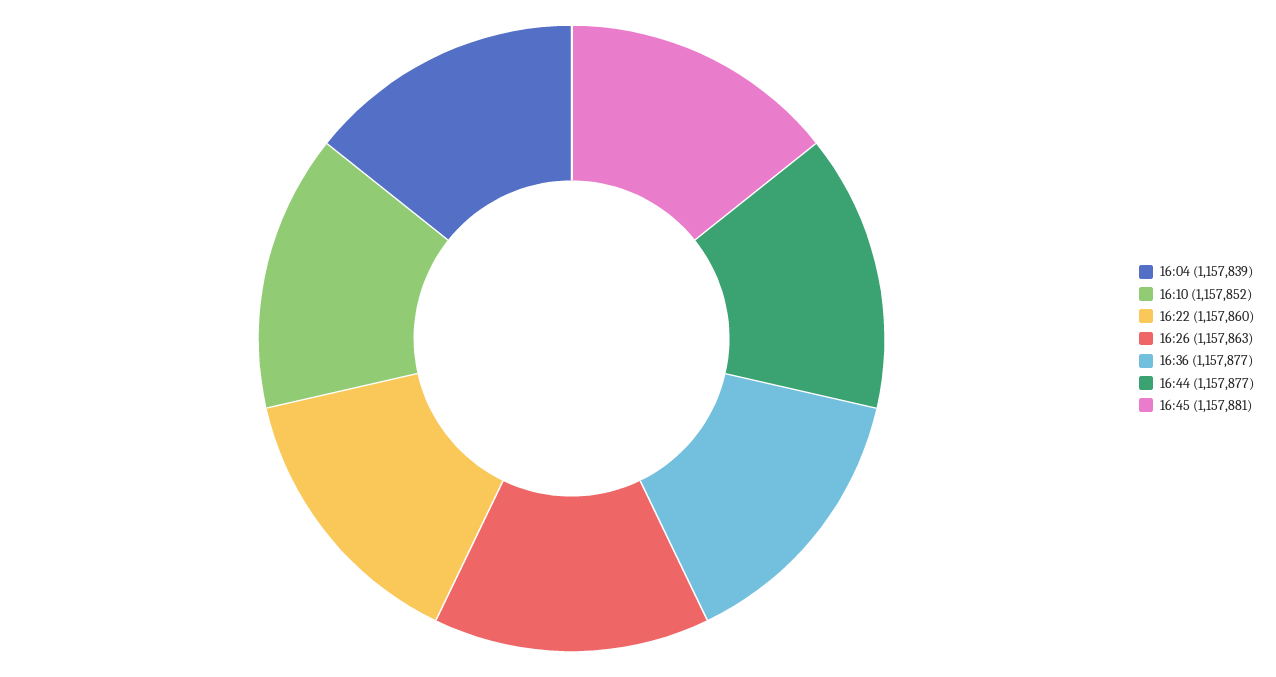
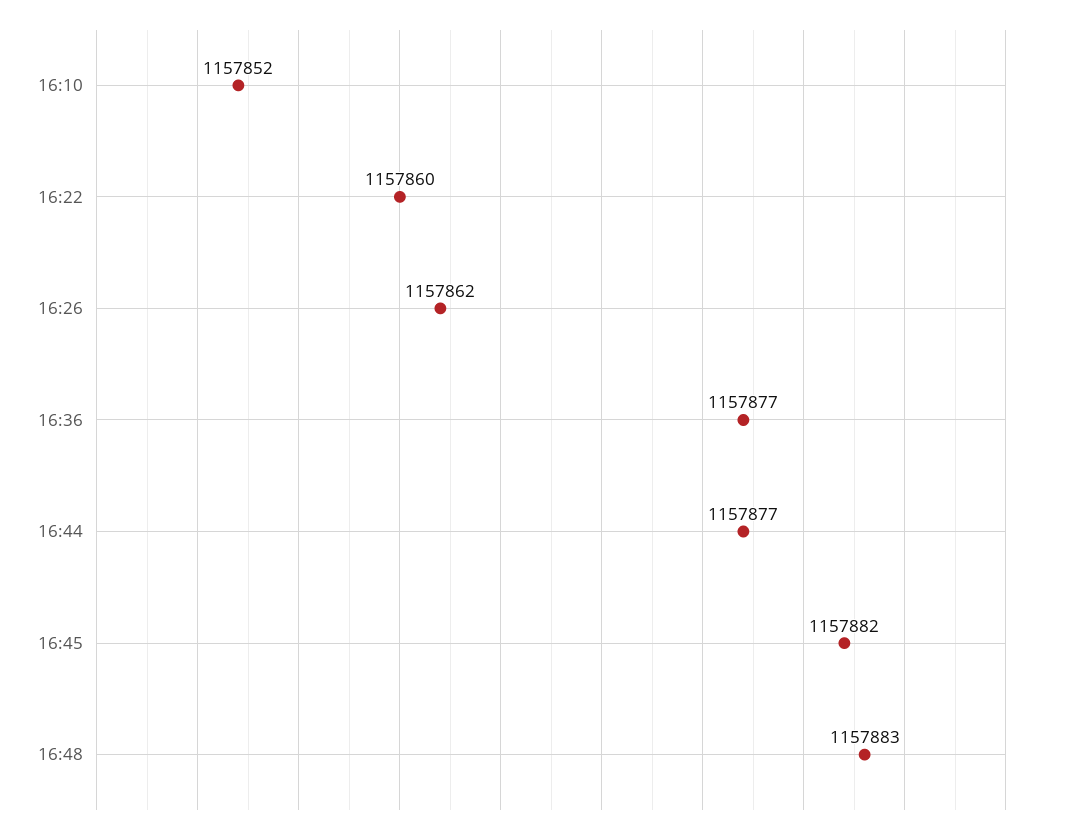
16:04: 1157839 -> none
16:26: 1157863 -> 1157862
16:45: 1157881 -> 1157882
16:48: none -> 1157883

